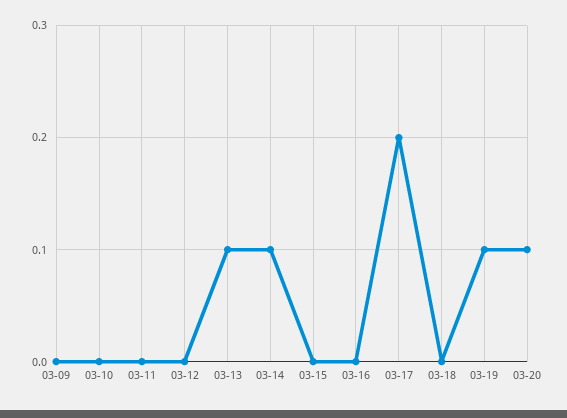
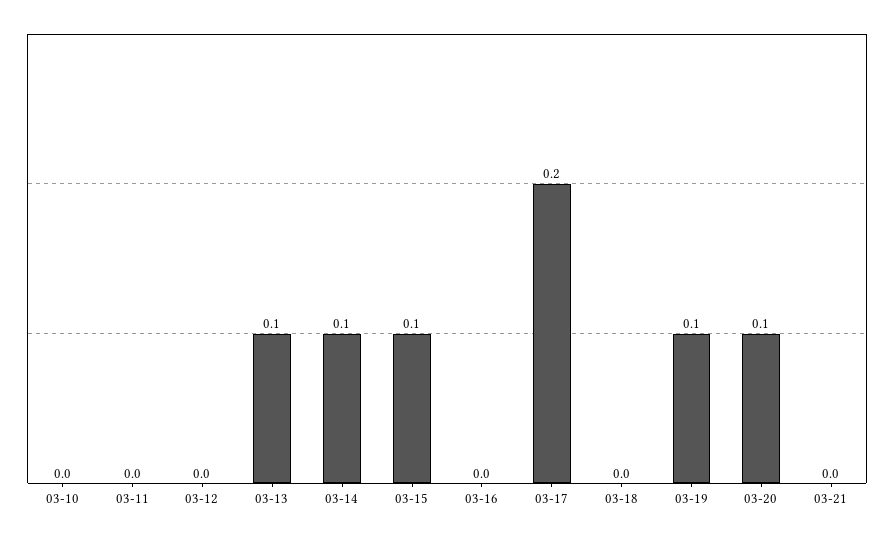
03-09: 0 -> none
03-15: 0 -> 0.1
03-21: none -> 0

